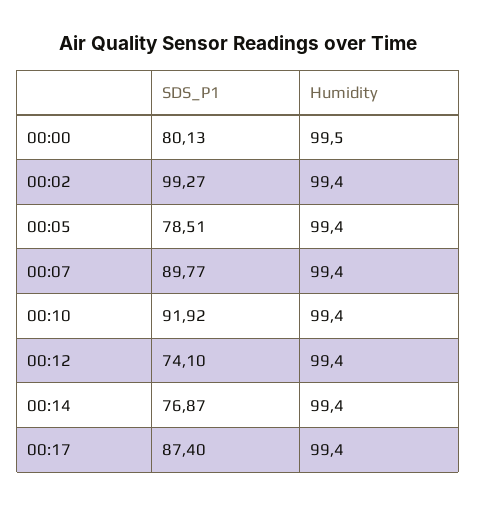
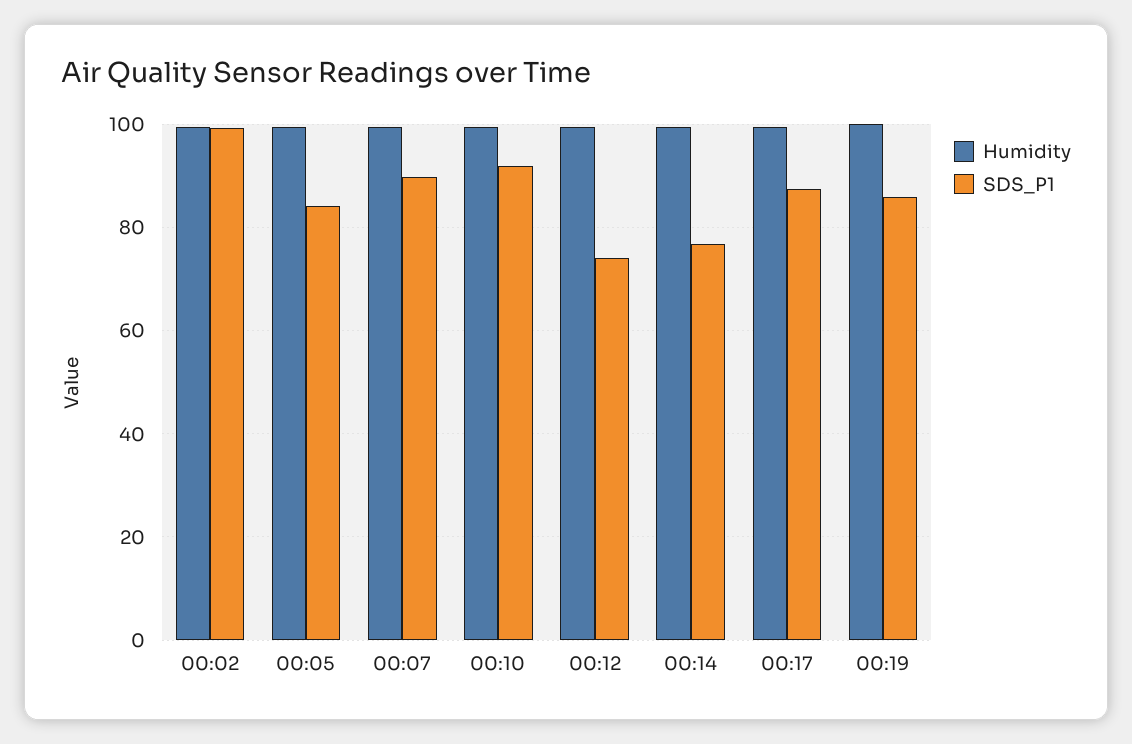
SDS_P1, 00:00: 80.13 -> none
Humidity, 00:00: 99.5 -> none
SDS_P1, 00:05: 78.51 -> 84
Humidity, 00:19: none -> 100
SDS_P1, 00:19: none -> 86

